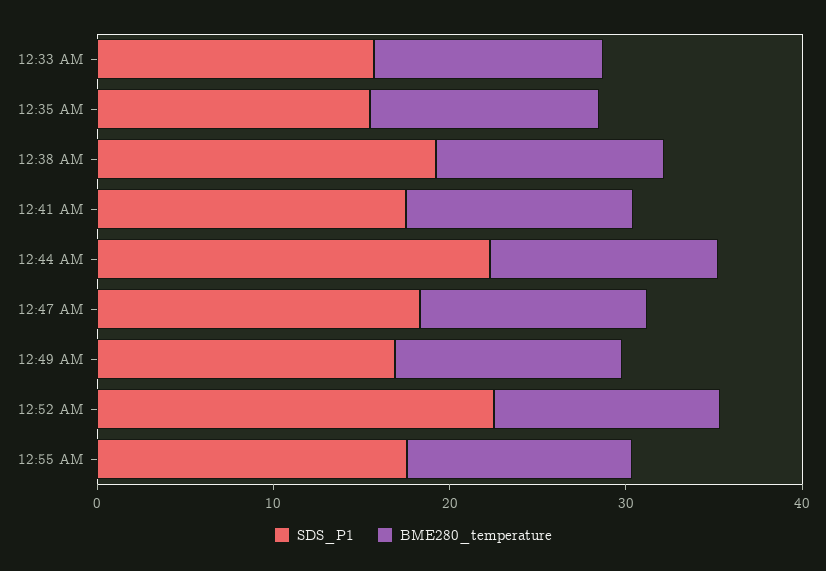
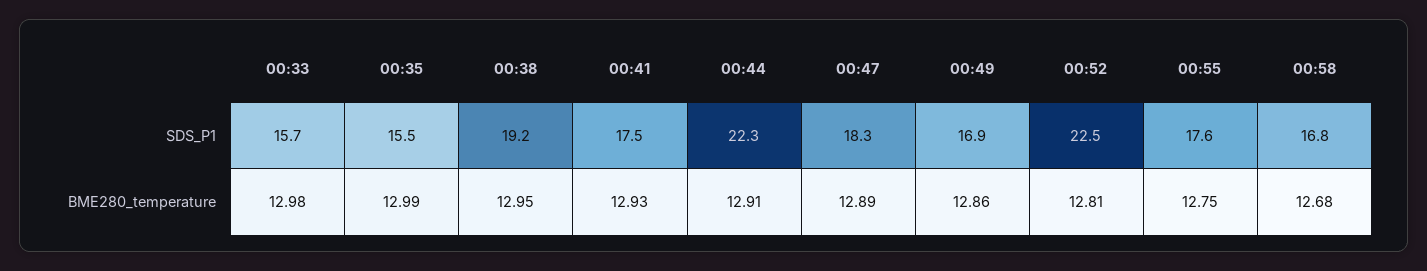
SDS_P1, 00:58: none -> 16.8
BME280_temperature, 00:58: none -> 12.68

